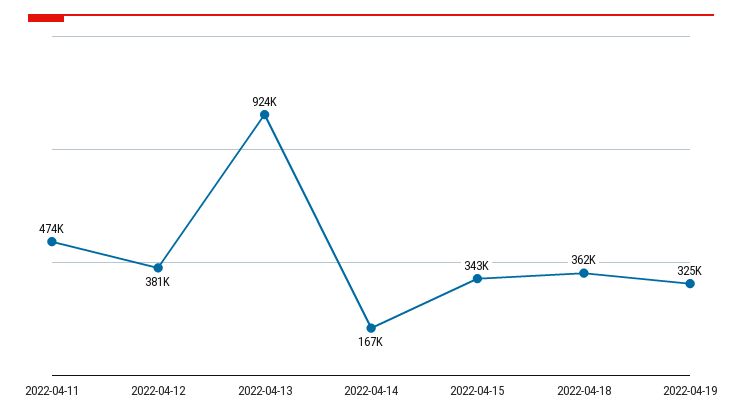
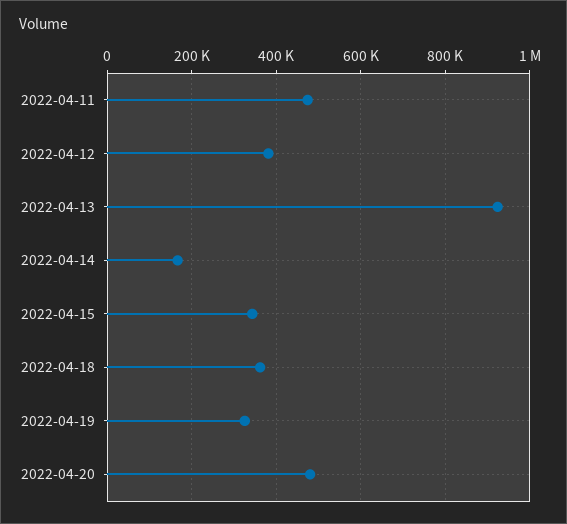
2022-04-20: none -> 480000

